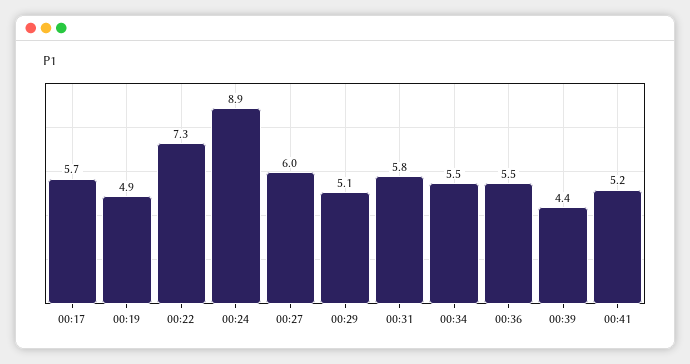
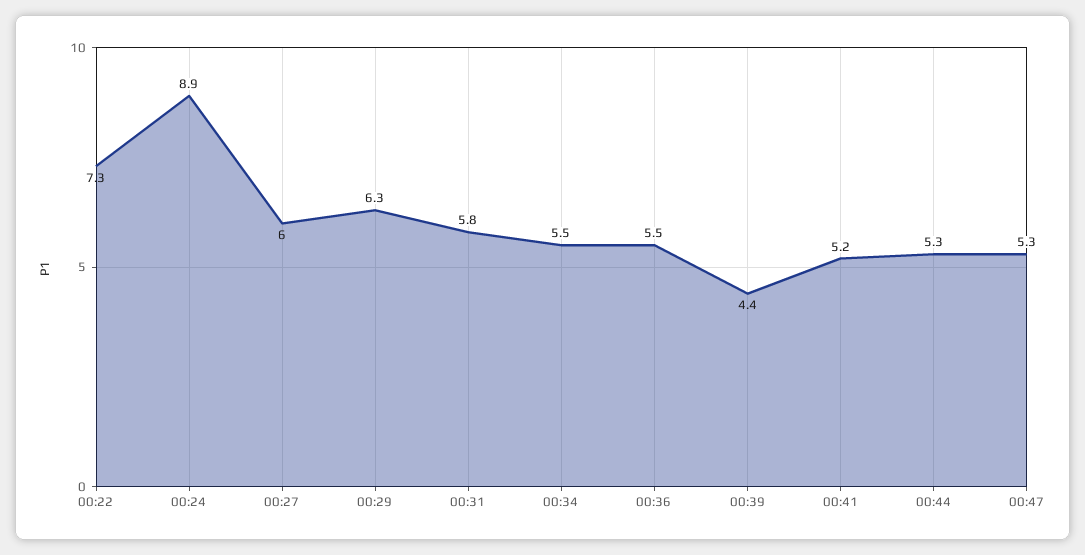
00:17: 5.7 -> none
00:19: 4.9 -> none
00:29: 5.1 -> 6.3
00:44: none -> 5.3
00:47: none -> 5.3

